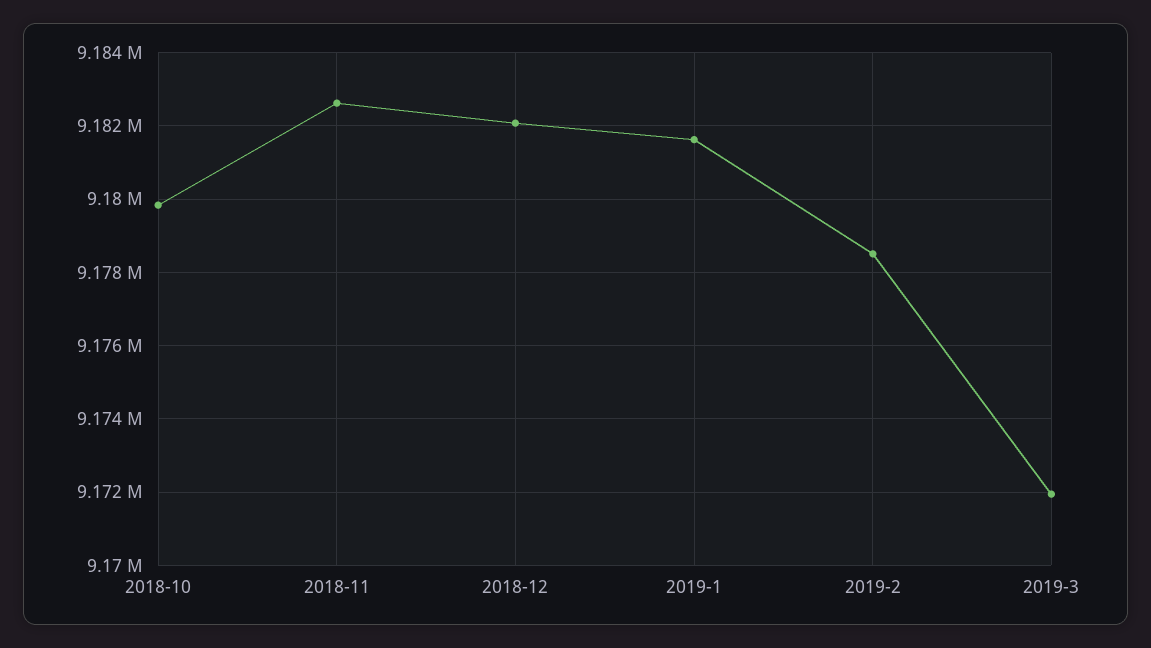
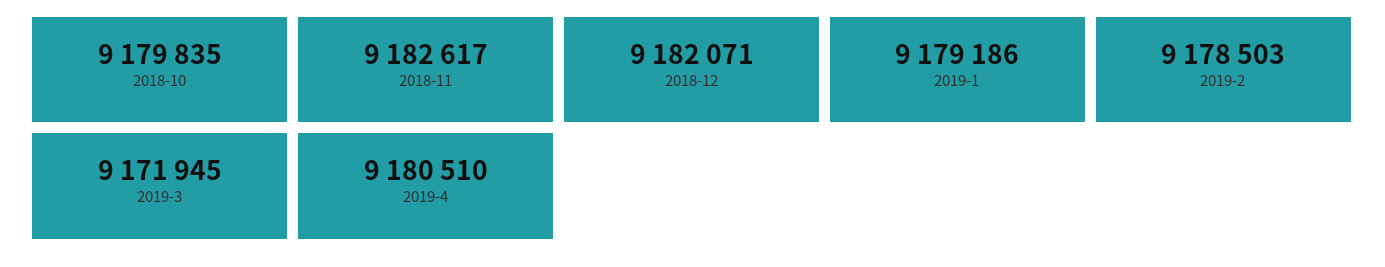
2019-1: 9181600 -> 9179186
2019-4: none -> 9180510

